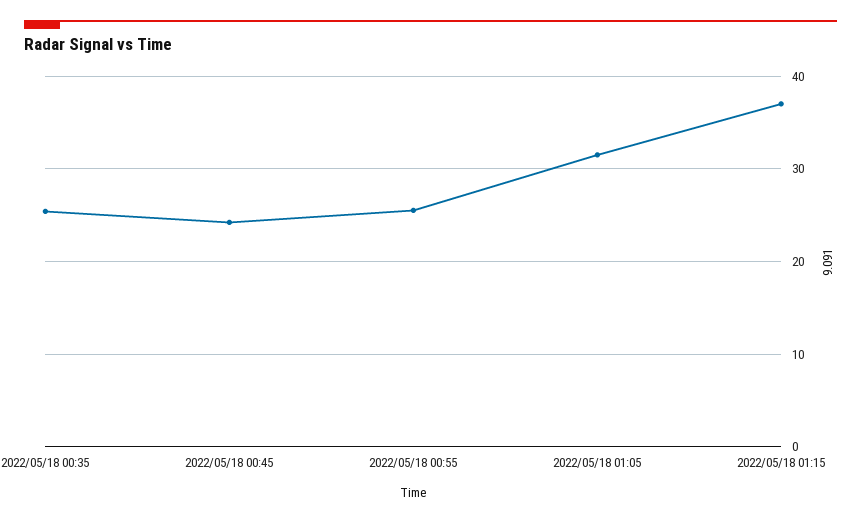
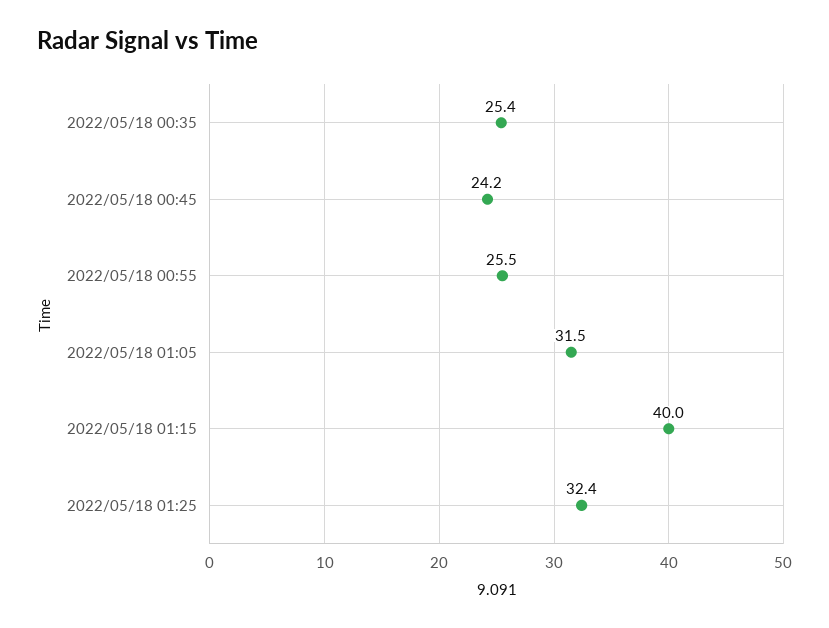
2022/05/18 01:15: 37 -> 40
2022/05/18 01:25: none -> 32.4

